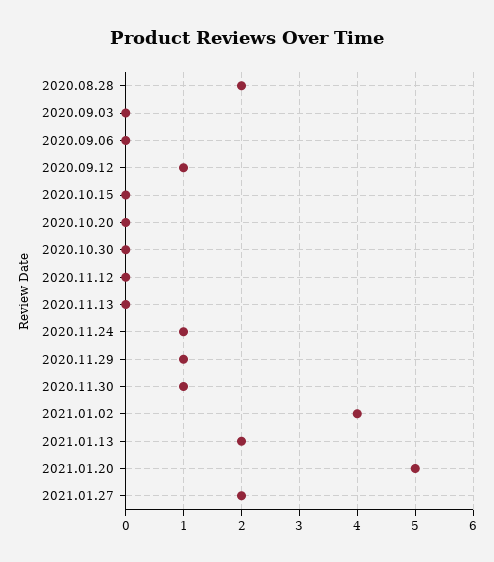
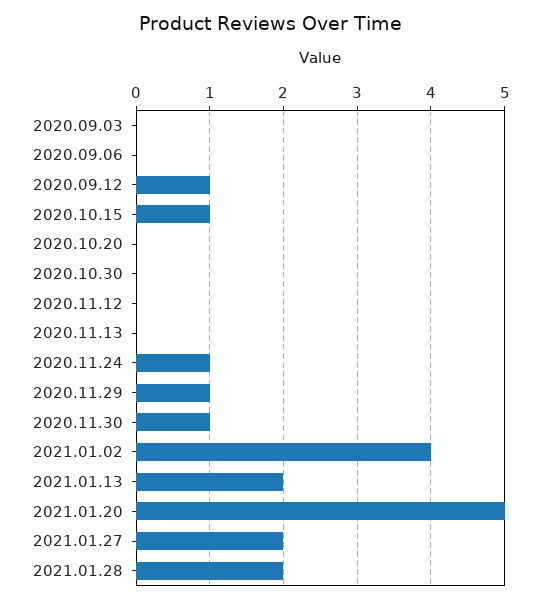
2020.08.28: 2 -> none
2020.10.15: 0 -> 1
2021.01.28: none -> 2

